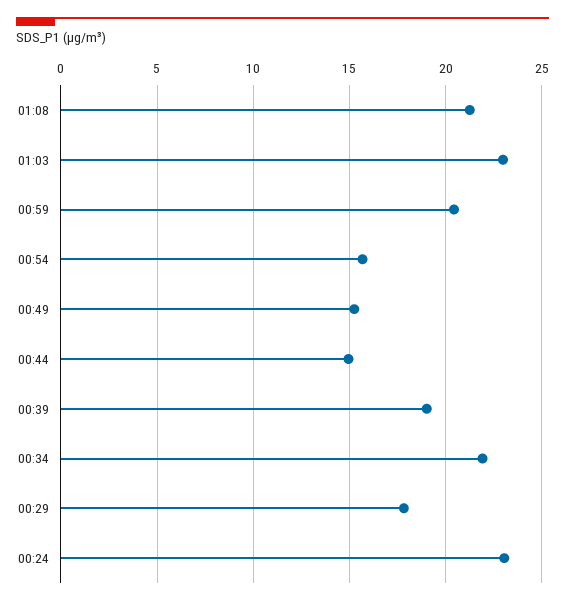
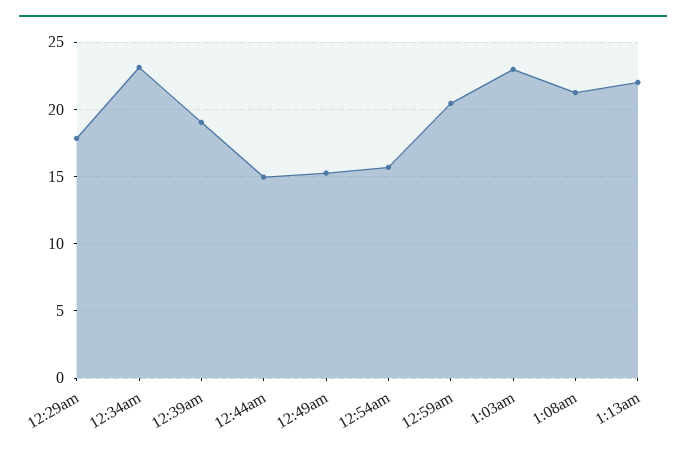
00:34: 22 -> 23
00:24: 23 -> none
1:13am: none -> 22

